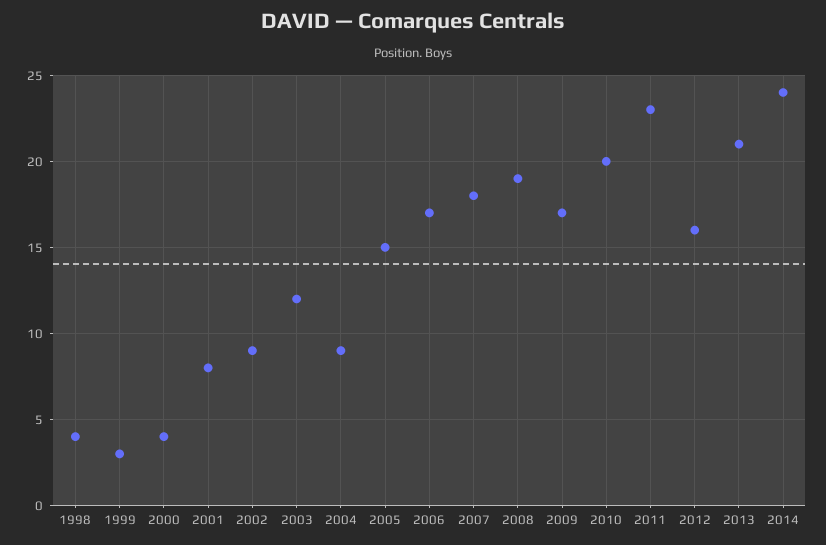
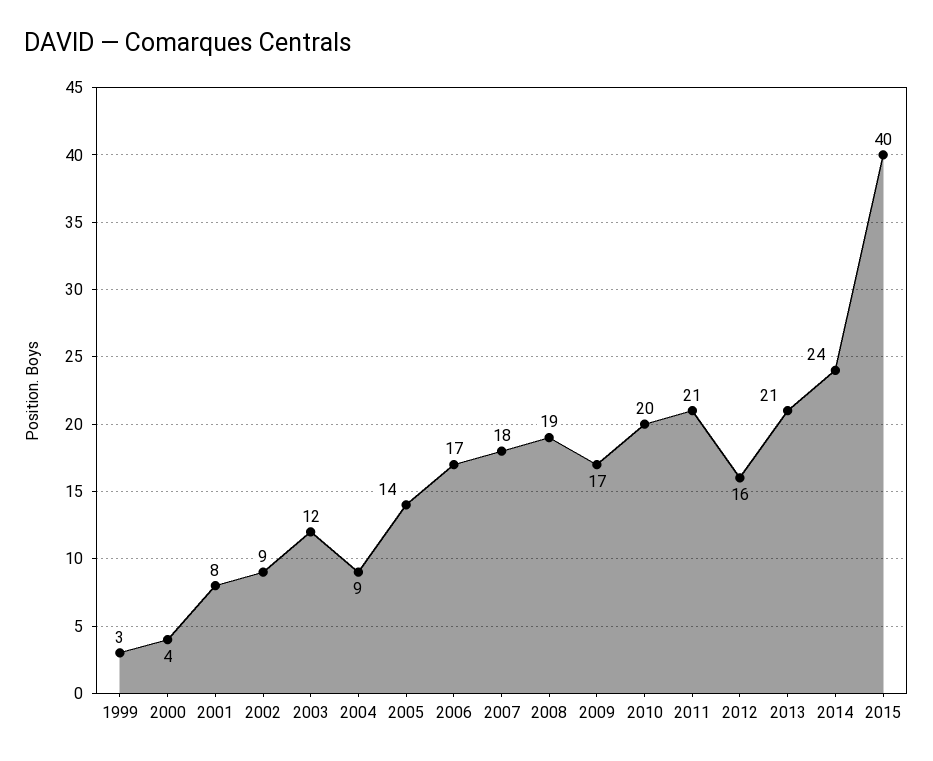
1998: 4 -> none
2005: 15 -> 14
2011: 23 -> 21
2015: none -> 40

